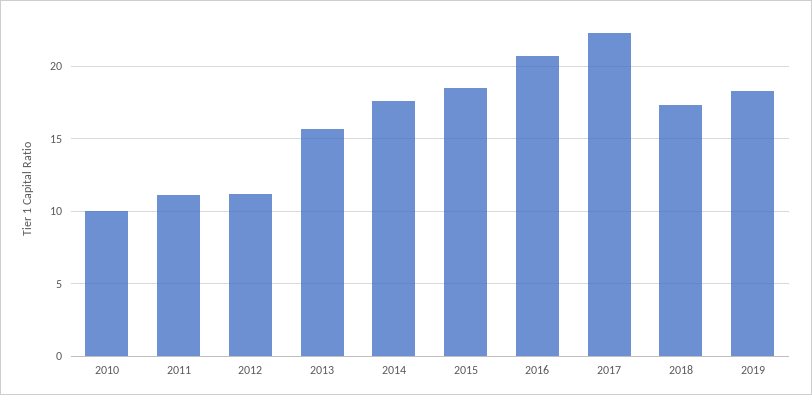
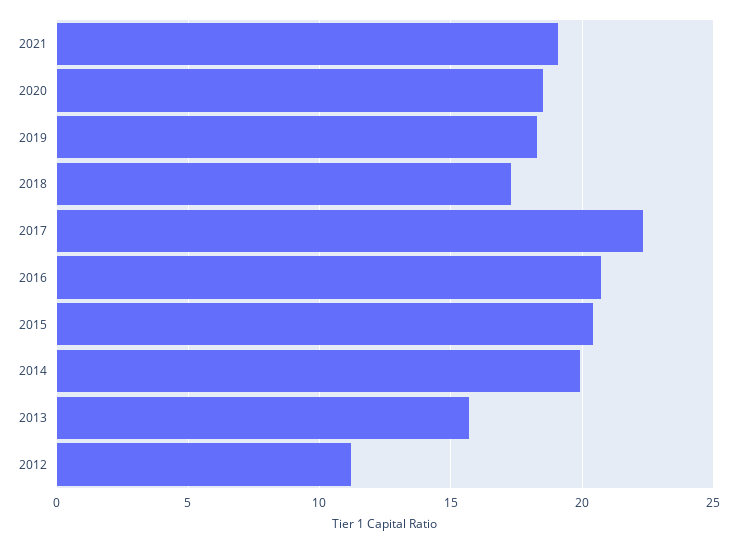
2010: 10 -> none
2011: 11 -> none
2014: 17.5 -> 20
2015: 18.5 -> 20.5
2021: none -> 19
2020: none -> 18.5

